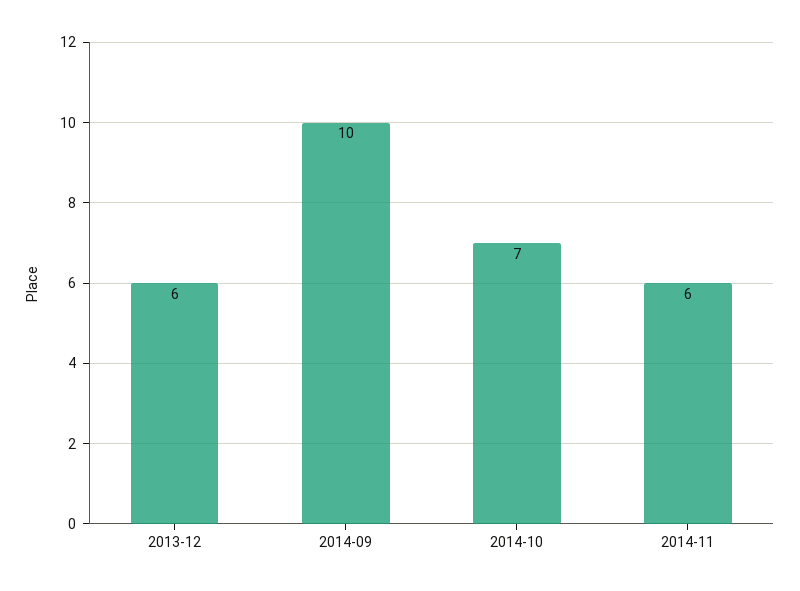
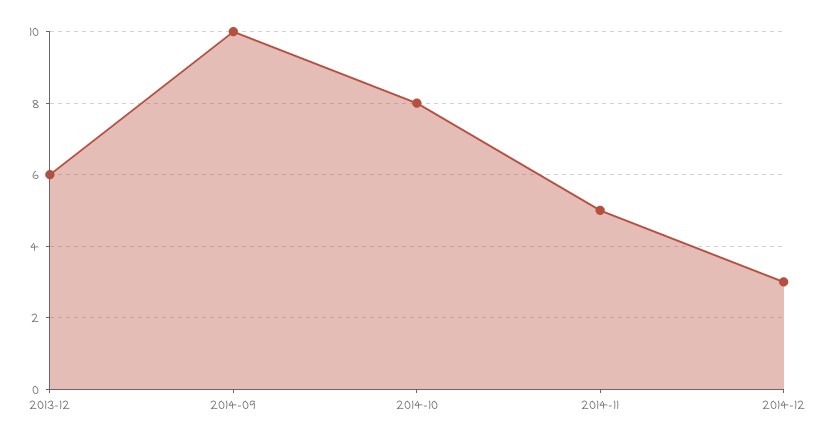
2014-10: 7 -> 8
2014-11: 6 -> 5
2014-12: none -> 3

